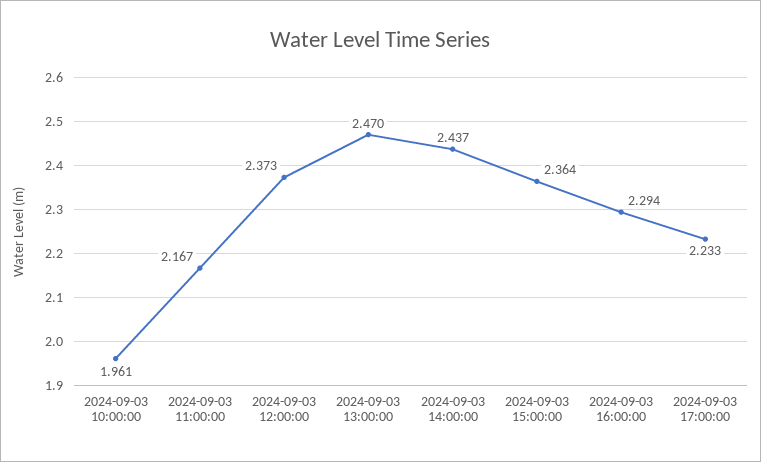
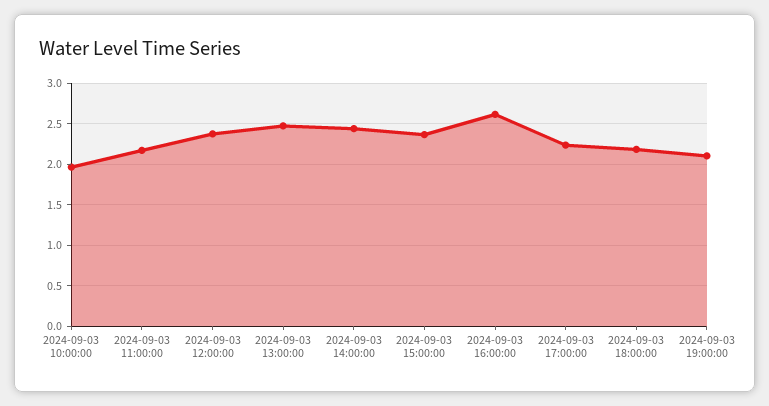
2024-09-03 16:00:00: 2.294 -> 2.6
2024-09-03 18:00:00: none -> 2.2
2024-09-03 19:00:00: none -> 2.1

